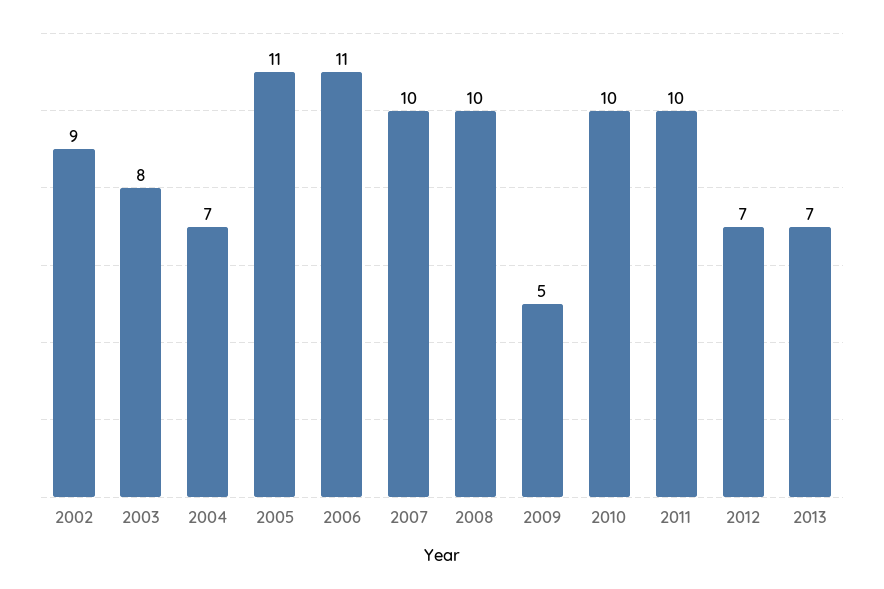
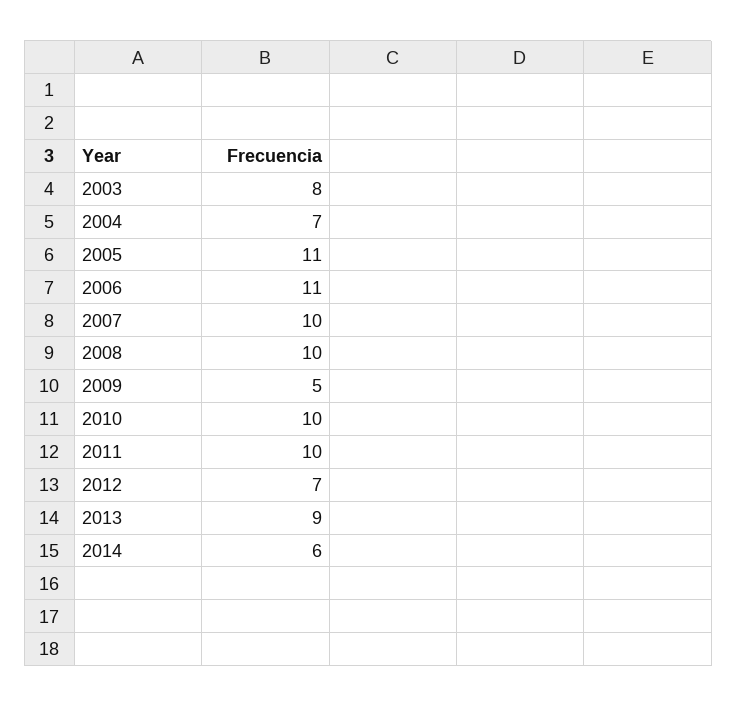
2002: 9 -> none
2013: 7 -> 9
2014: none -> 6

